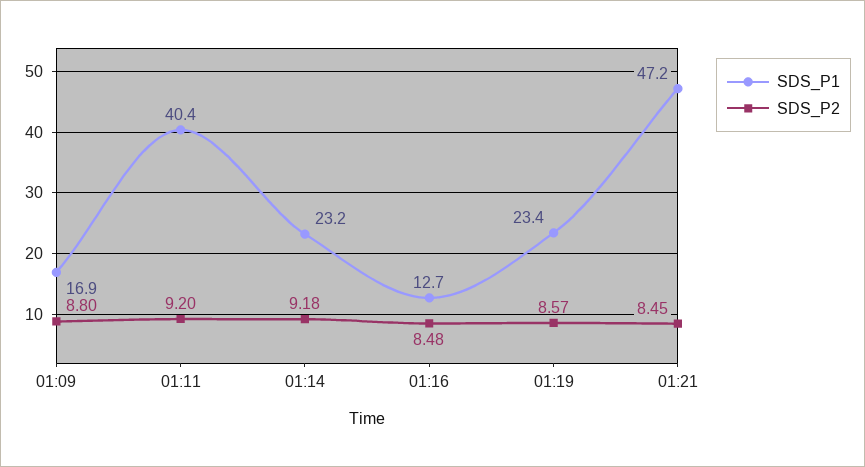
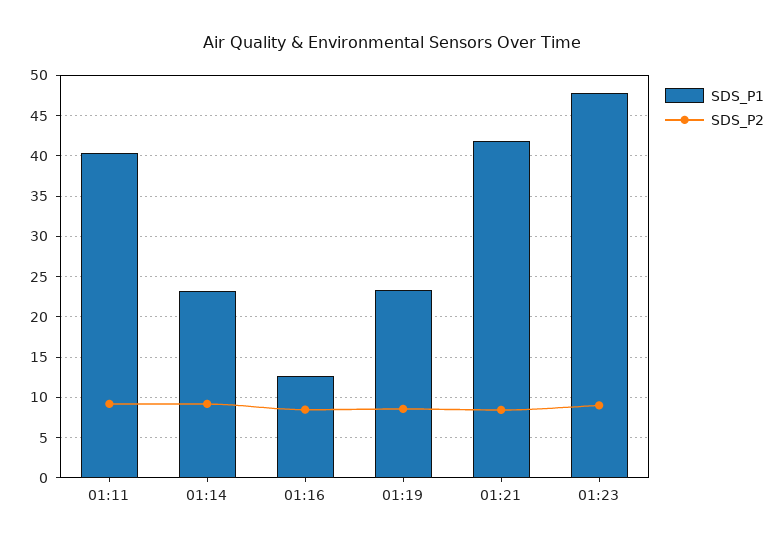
SDS_P1, 01:09: 16.9 -> none
SDS_P2, 01:09: 8.8 -> none
SDS_P1, 01:21: 47.2 -> 42
SDS_P1, 01:23: none -> 48
SDS_P2, 01:23: none -> 9

